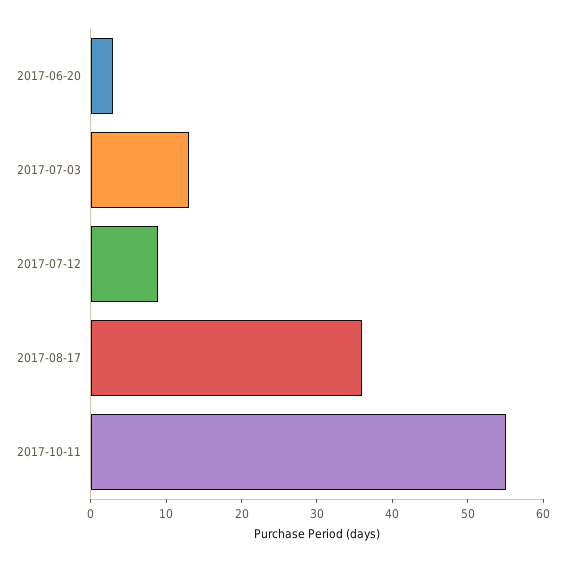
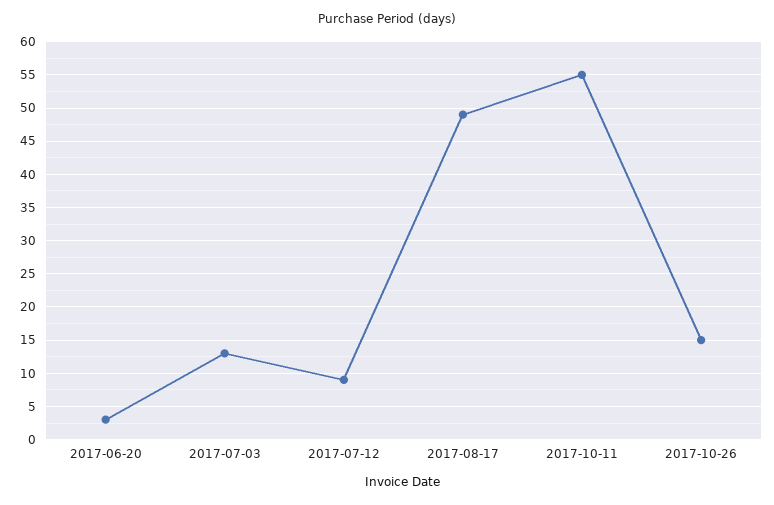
2017-08-17: 35 -> 49
2017-10-26: none -> 15

